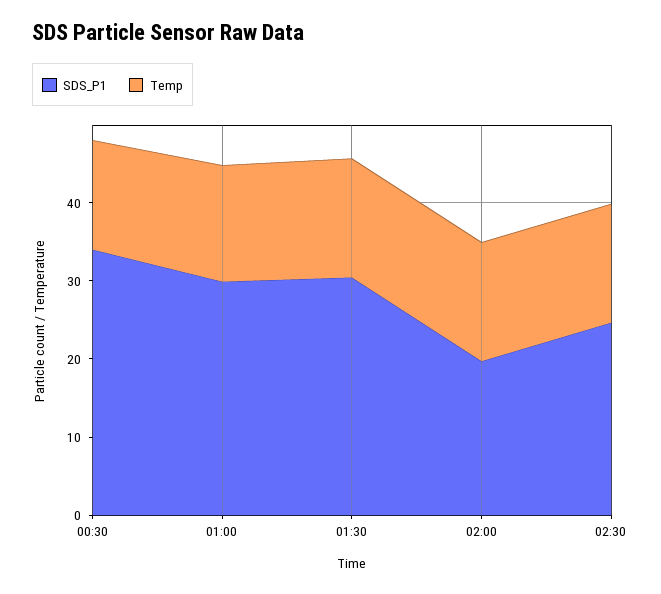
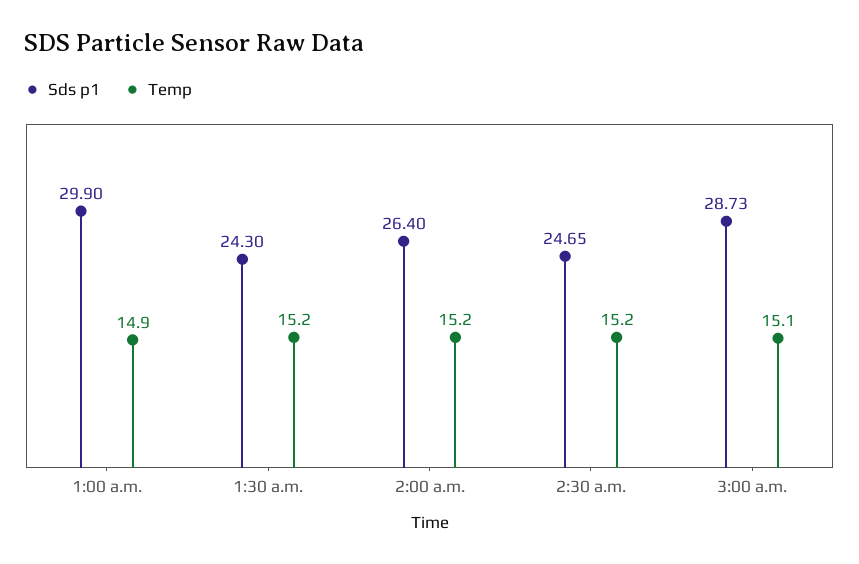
SDS_P1, 00:30: 34 -> none
Temp, 00:30: 14 -> none
SDS_P1, 01:30: 30 -> 24.3
SDS_P1, 02:00: 20 -> 26.4
SDS_P1, 3:00 a.m.: none -> 28.73
Temp, 3:00 a.m.: none -> 15.1

